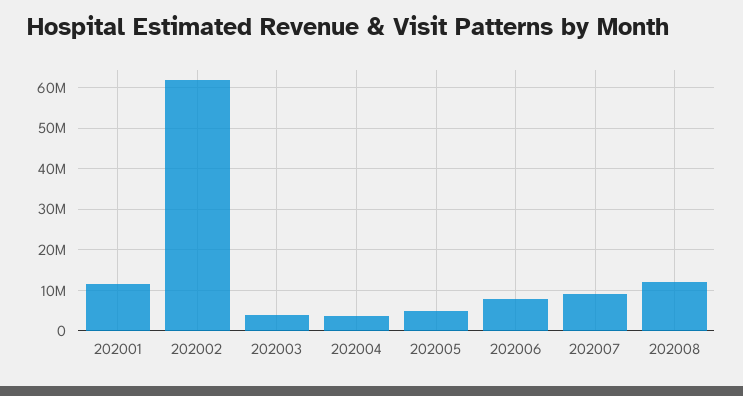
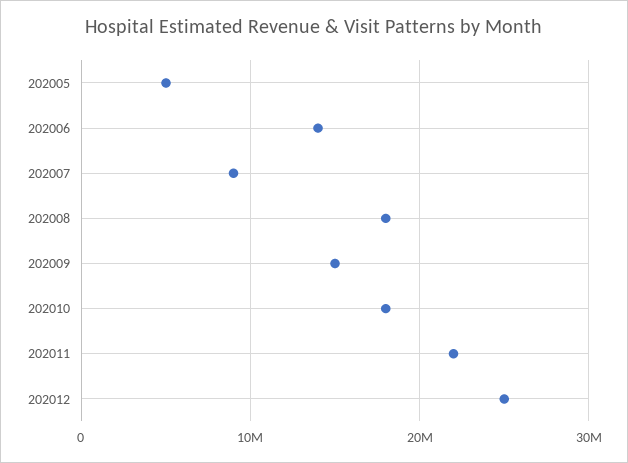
202001: 12000000 -> none
202002: 62000000 -> none
202003: 4000000 -> none
202004: 4000000 -> none
202006: 8000000 -> 14000000
202008: 12000000 -> 18000000
202009: none -> 15000000
202010: none -> 18000000
202011: none -> 22000000
202012: none -> 25000000

